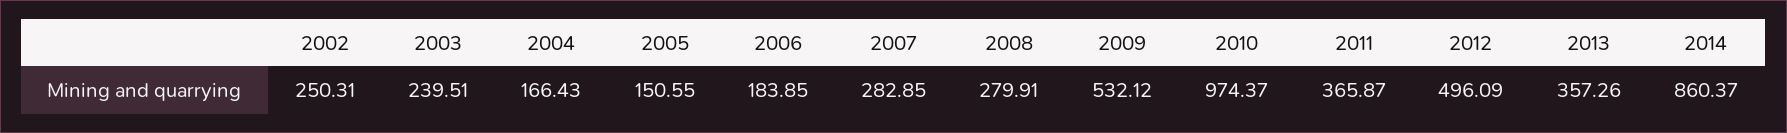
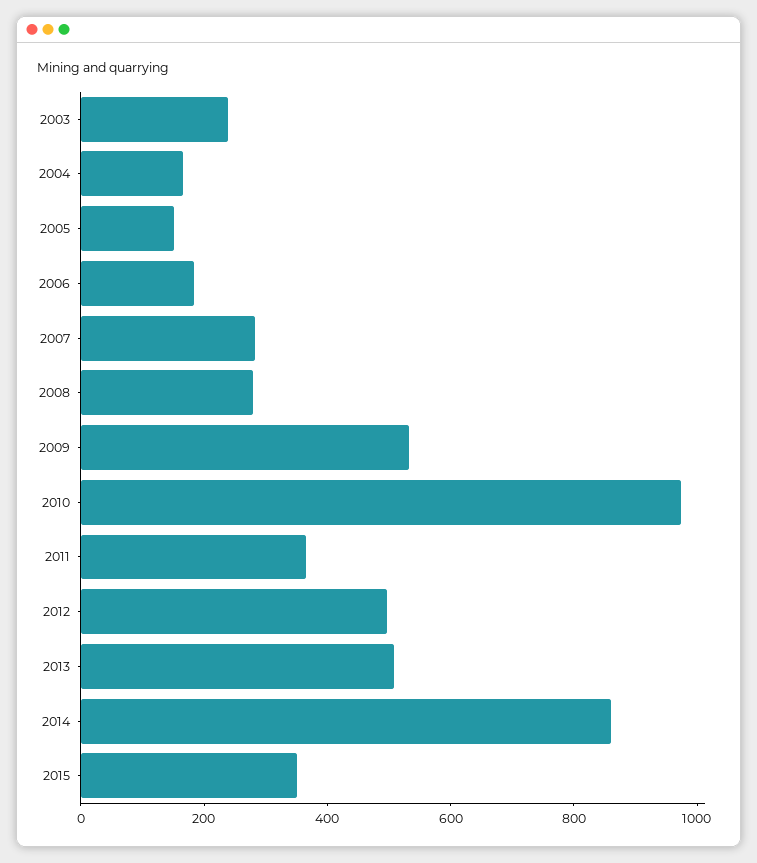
2002: 250.31 -> none
2013: 357.26 -> 500
2015: none -> 350

